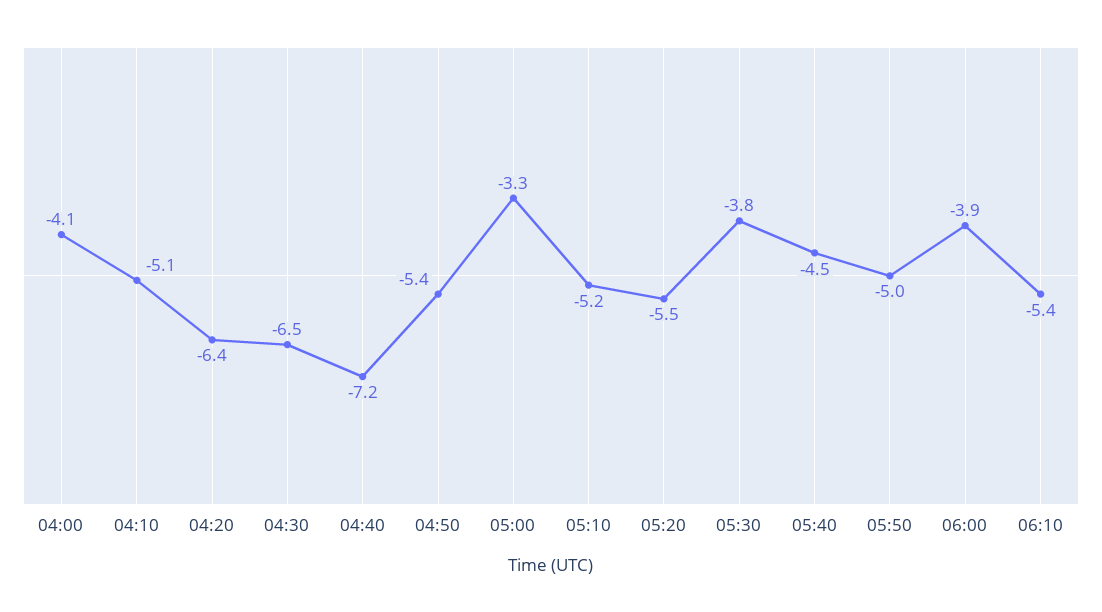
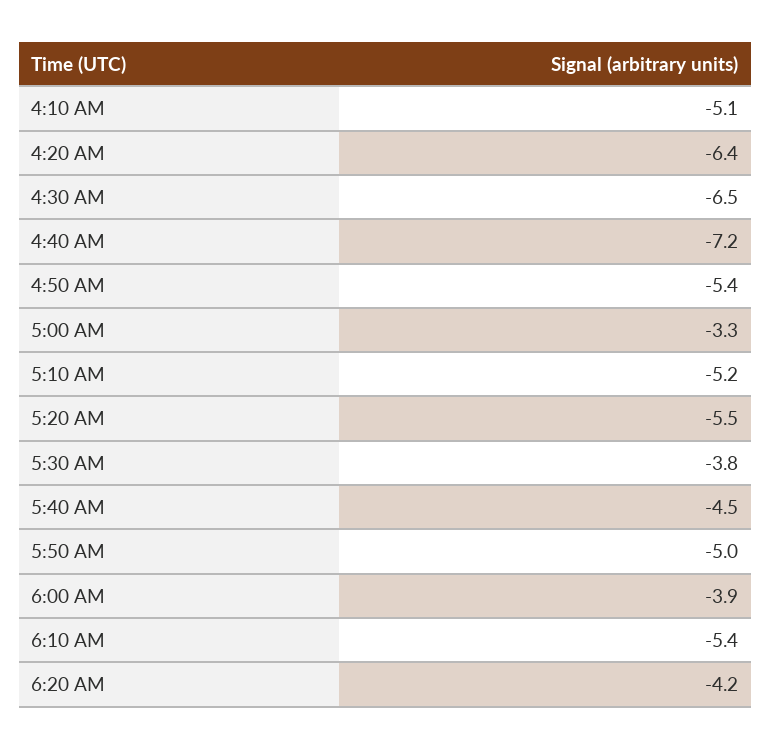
04:00: -4.1 -> none
6:20 AM: none -> -4.2

